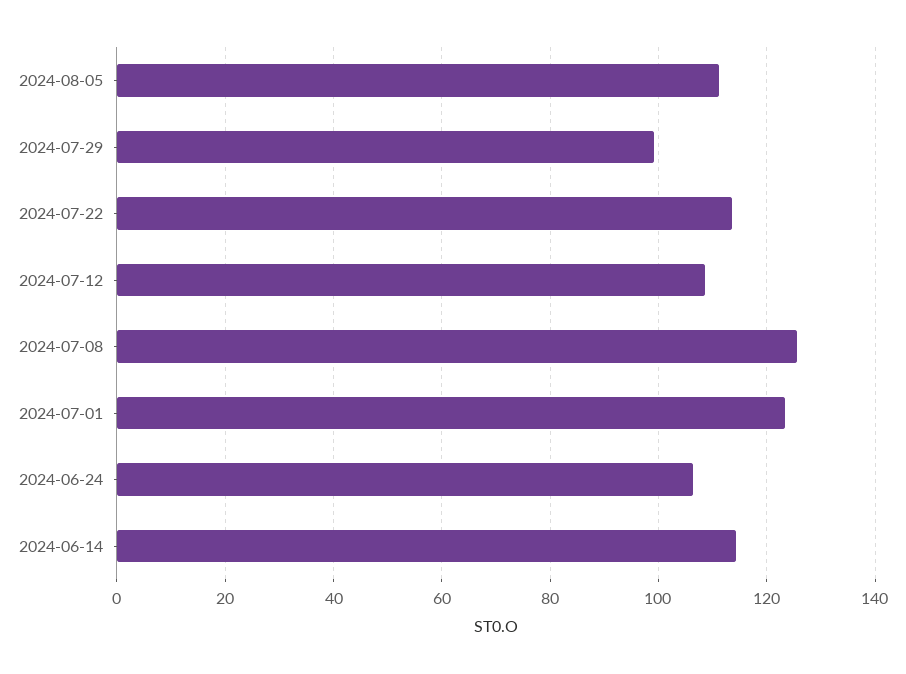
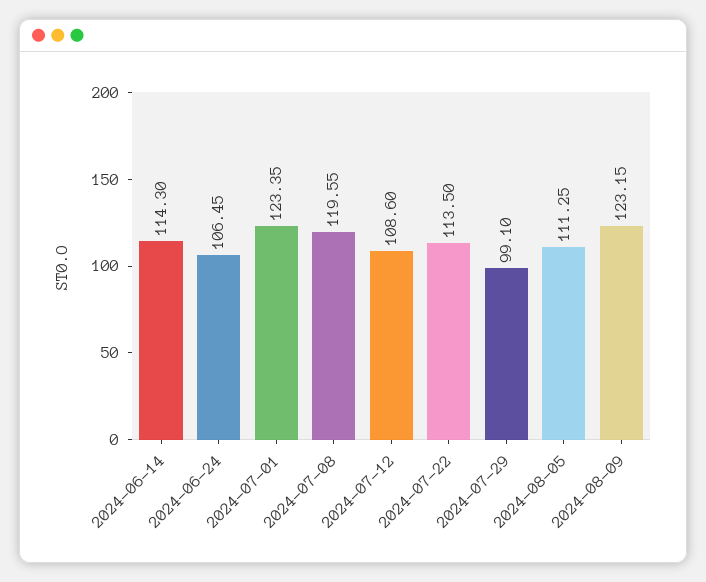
2024-07-08: 126 -> 119.55
2024-08-09: none -> 123.15

